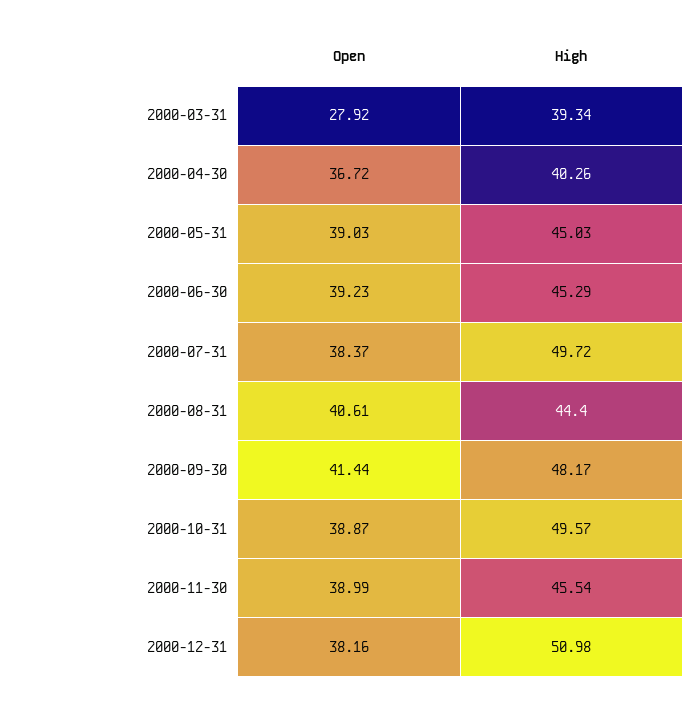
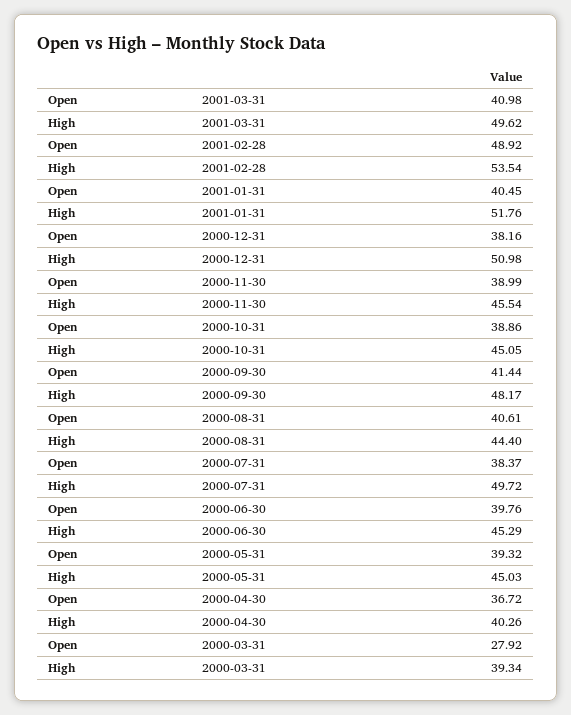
Open, 2000-05-31: 39.03 -> 39.32
Open, 2000-06-30: 39.23 -> 39.76
Open, 2000-10-31: 38.87 -> 38.86
High, 2000-10-31: 49.57 -> 45.05
Open, 2001-03-31: none -> 40.98
High, 2001-03-31: none -> 49.62
Open, 2001-02-28: none -> 48.92
High, 2001-02-28: none -> 53.54
Open, 2001-01-31: none -> 40.45
High, 2001-01-31: none -> 51.76

